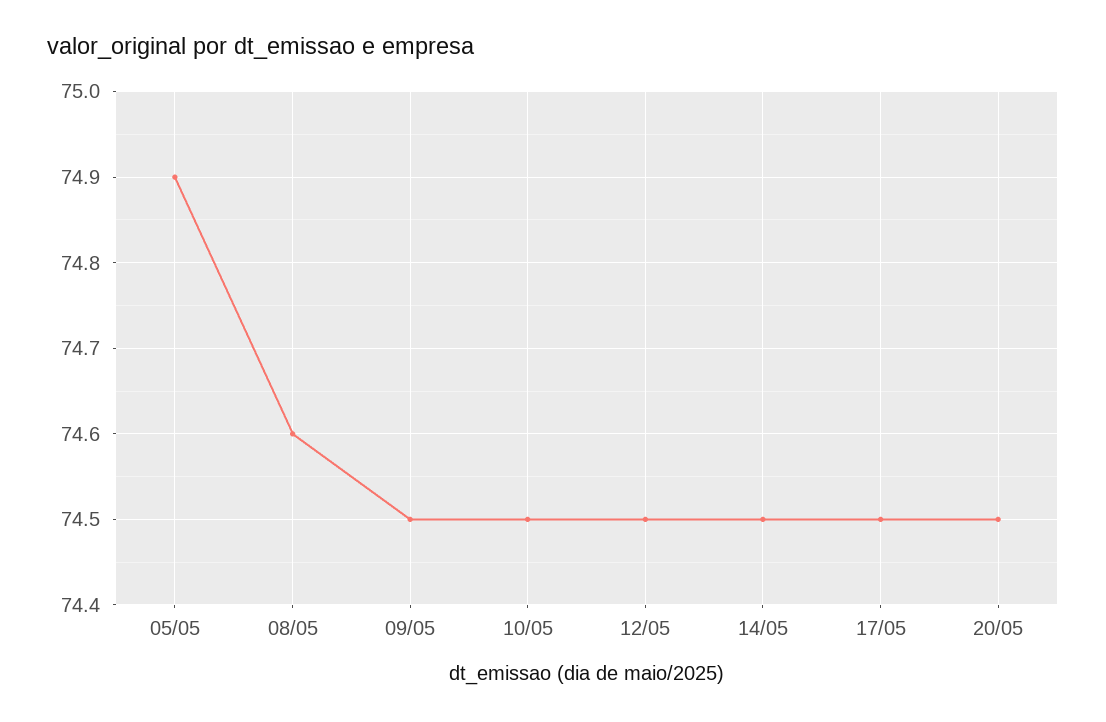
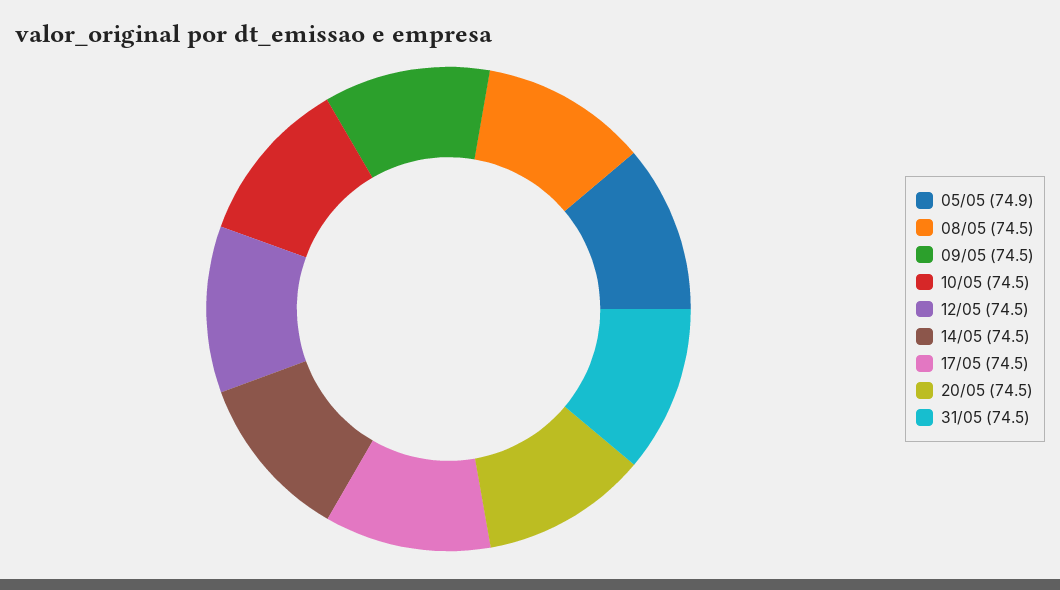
08/05: 74.6 -> 74.5
31/05: none -> 74.5

